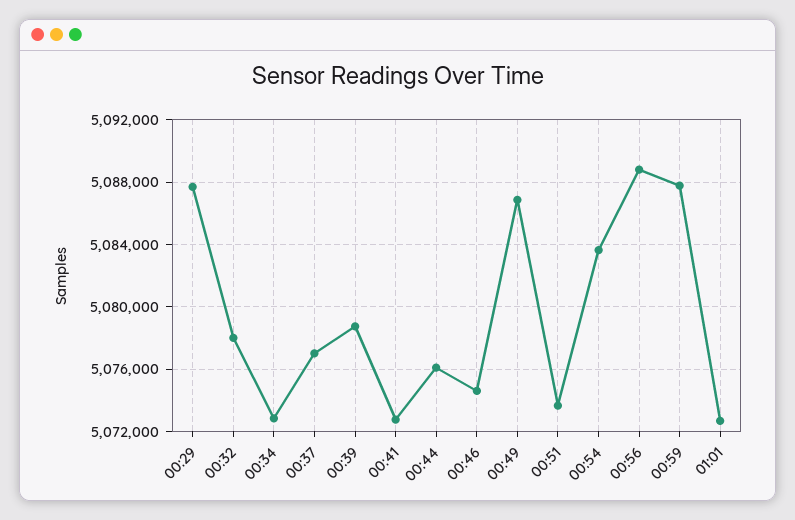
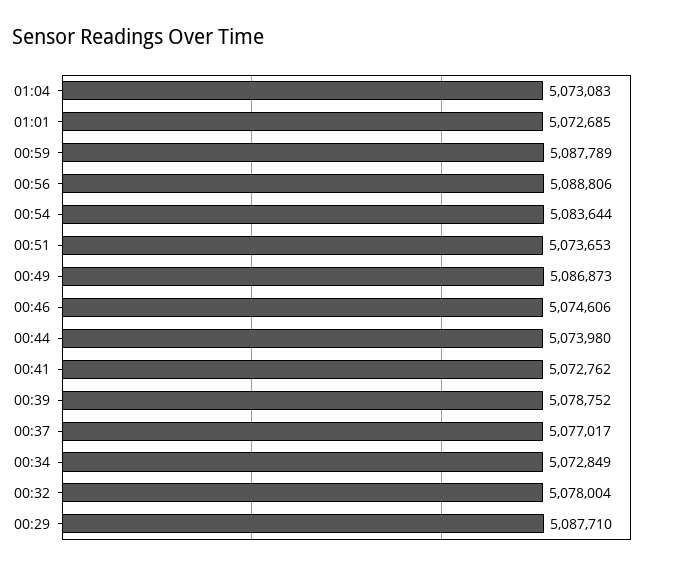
00:44: 5076000 -> 5073980
01:04: none -> 5073083

